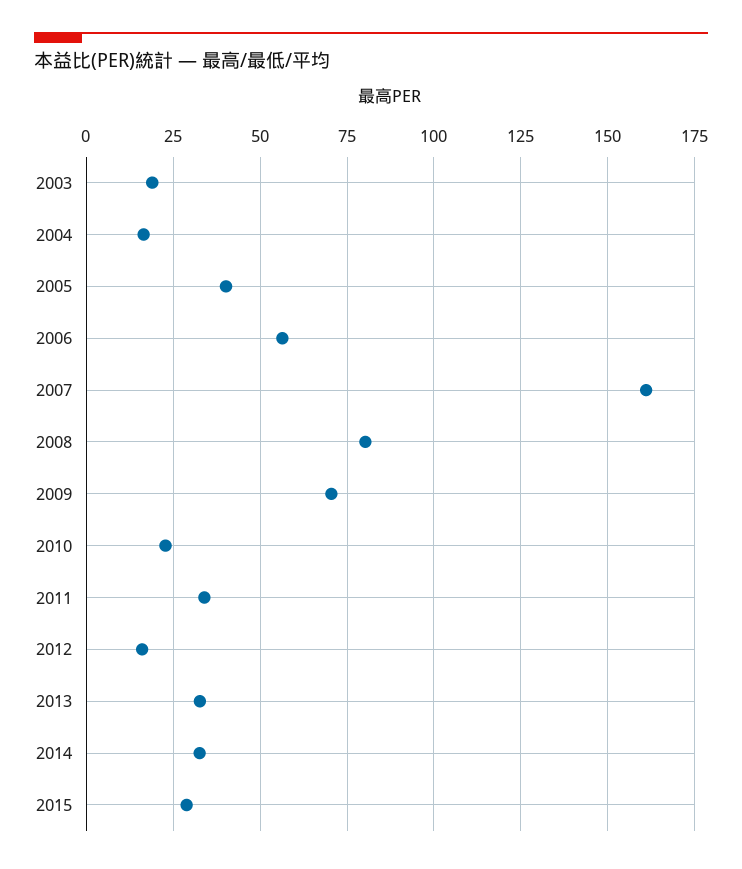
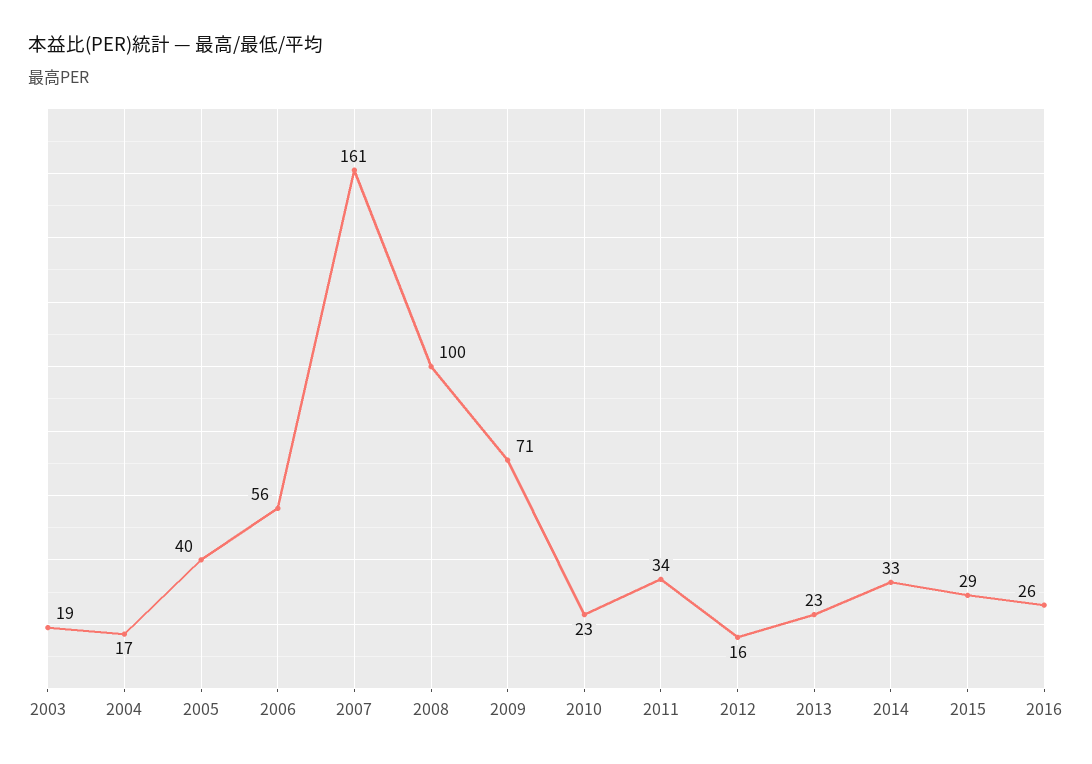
2008: 80 -> 100
2013: 32.5 -> 23
2016: none -> 26

